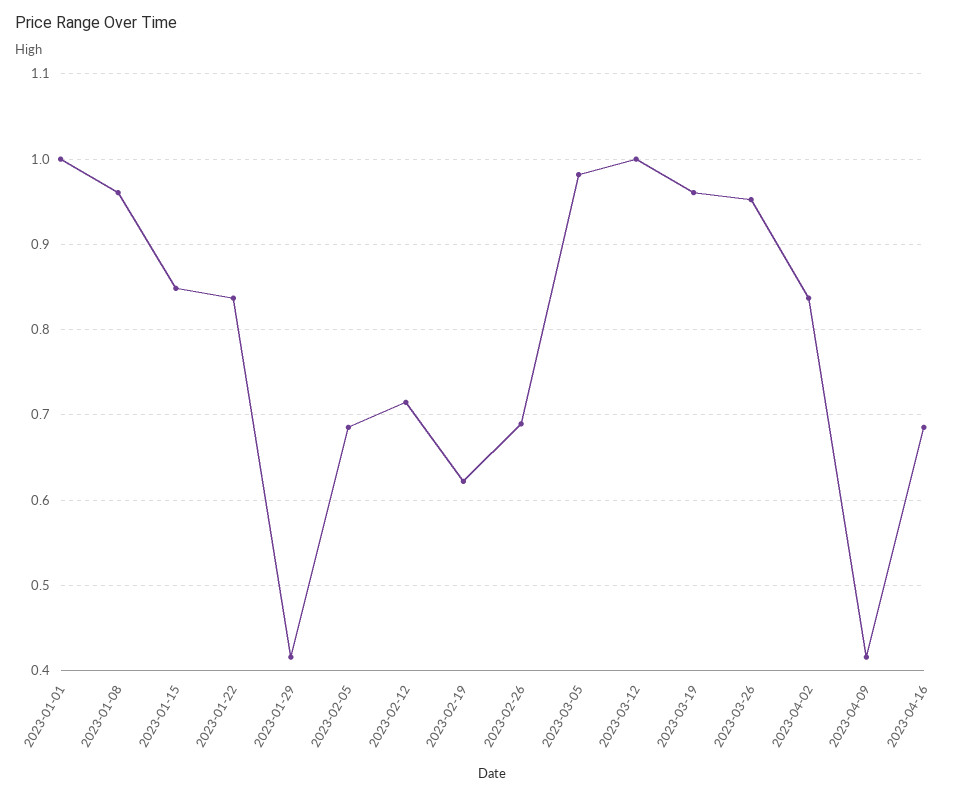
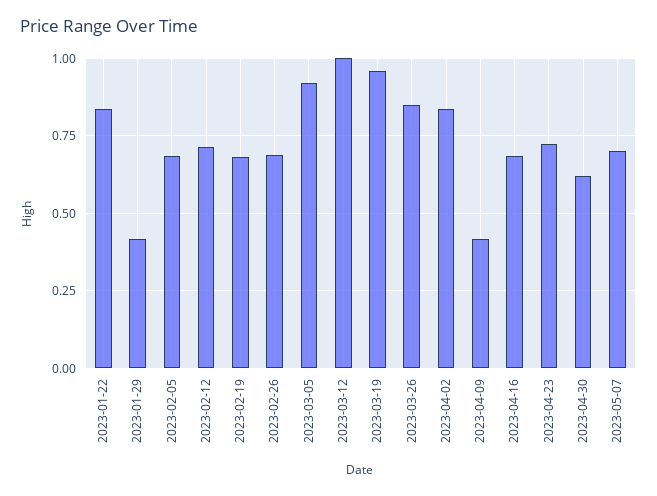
2023-01-01: 1 -> none
2023-01-08: 0.96 -> none
2023-01-15: 0.85 -> none
2023-02-19: 0.62 -> 0.675
2023-03-05: 0.98 -> 0.925
2023-03-26: 0.95 -> 0.85
2023-04-23: none -> 0.725
2023-04-30: none -> 0.625
2023-05-07: none -> 0.7

